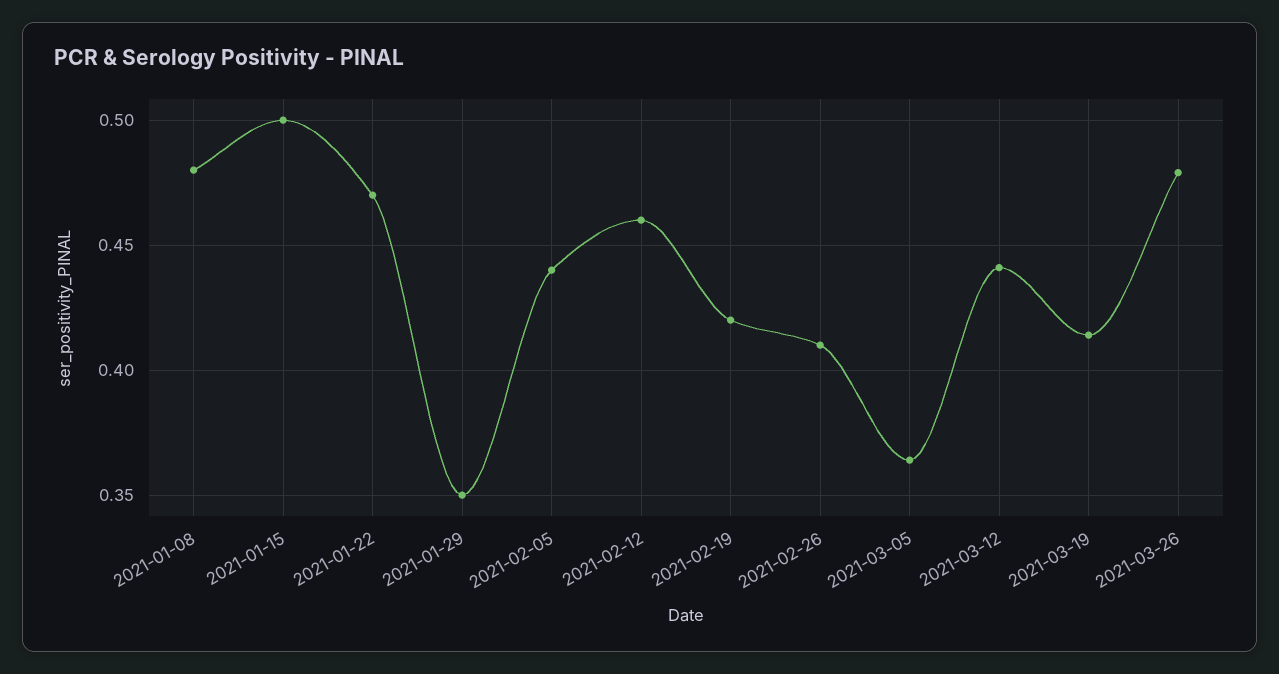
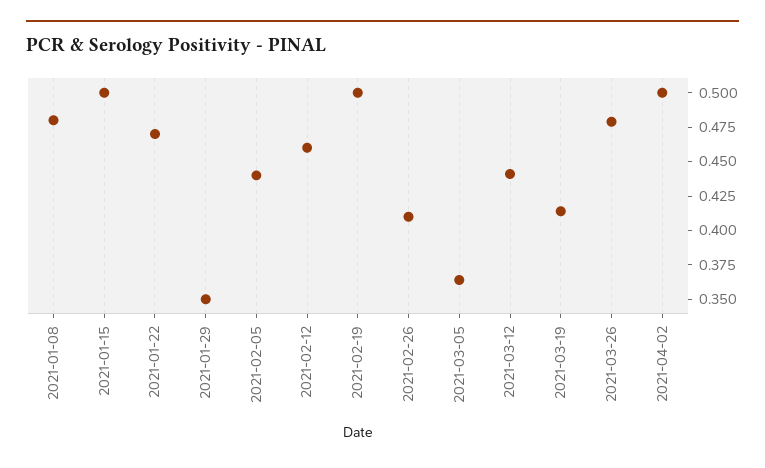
2021-02-19: 0.42 -> 0.5
2021-04-02: none -> 0.5

